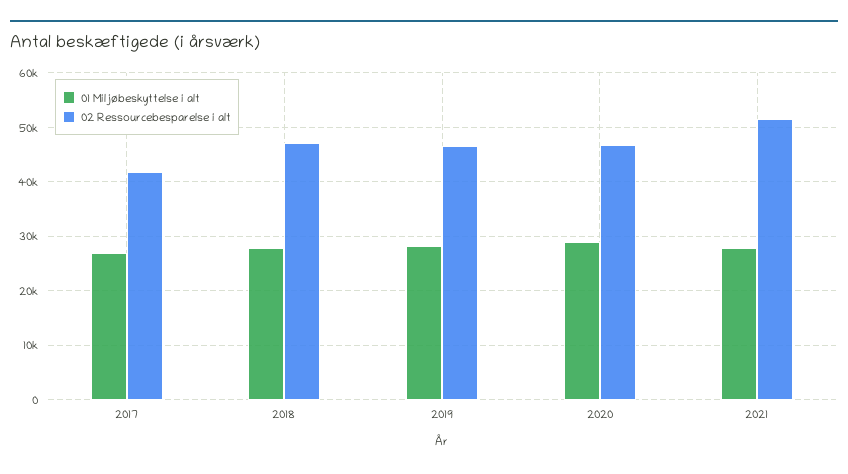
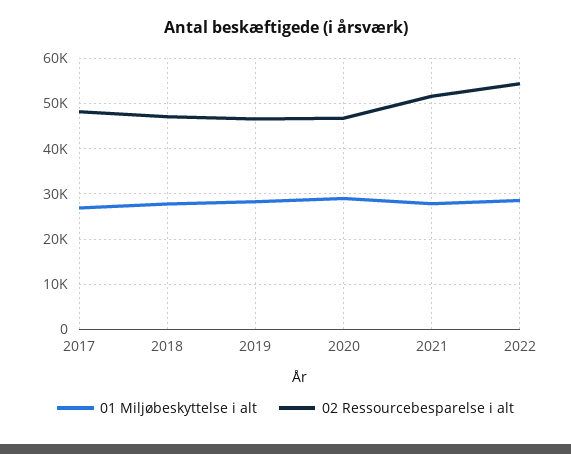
02 Ressourcebesparelse i alt, 2017: 42000 -> 48000
01 Miljøbeskyttelse i alt, 2022: none -> 28000
02 Ressourcebesparelse i alt, 2022: none -> 54000

